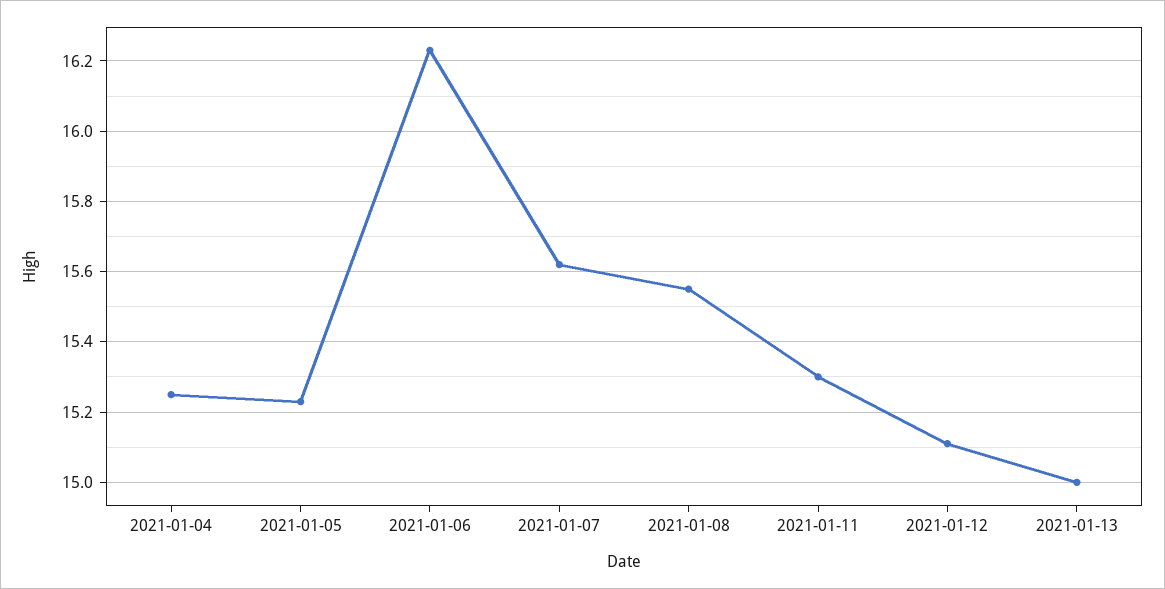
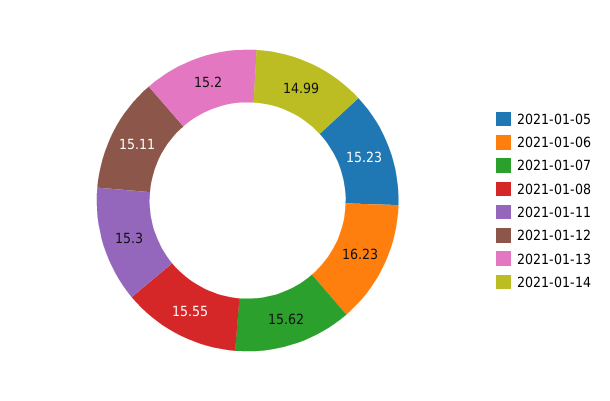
2021-01-04: 15.25 -> none
2021-01-13: 15 -> 15.2
2021-01-14: none -> 14.99

